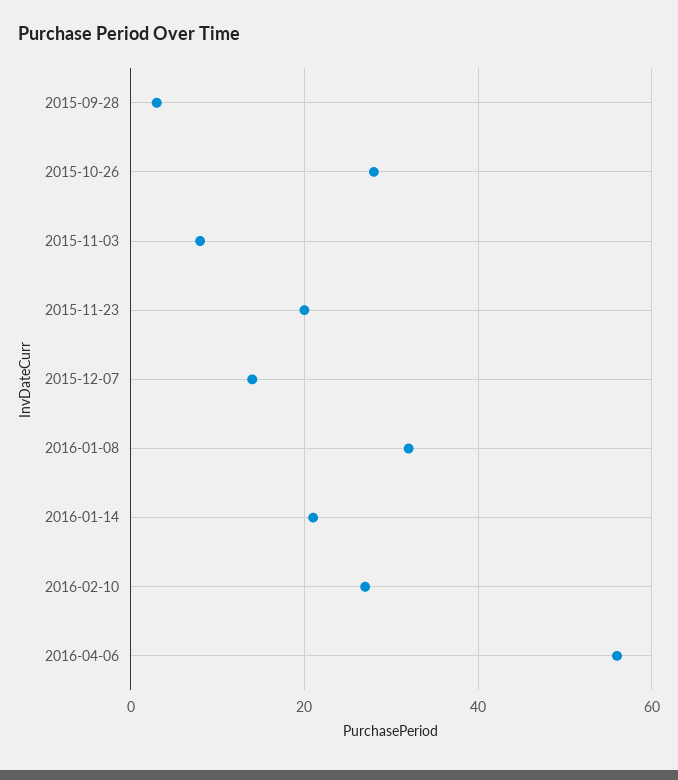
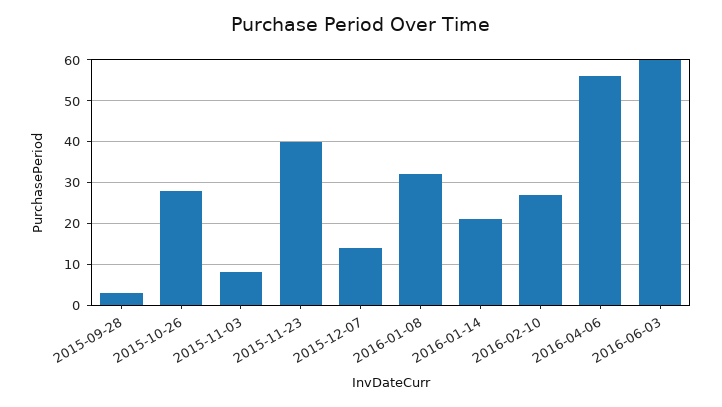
2015-11-23: 20 -> 40
2016-06-03: none -> 60

